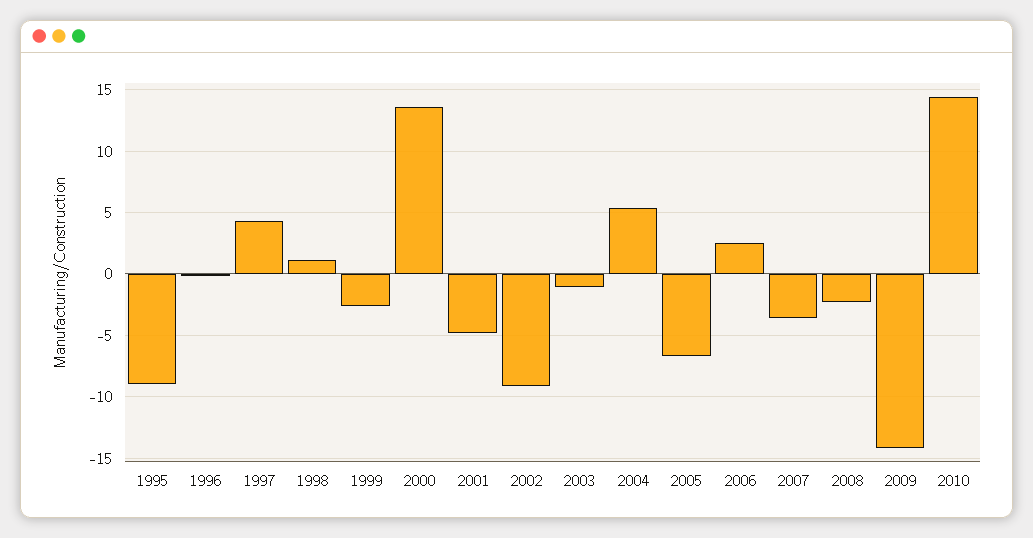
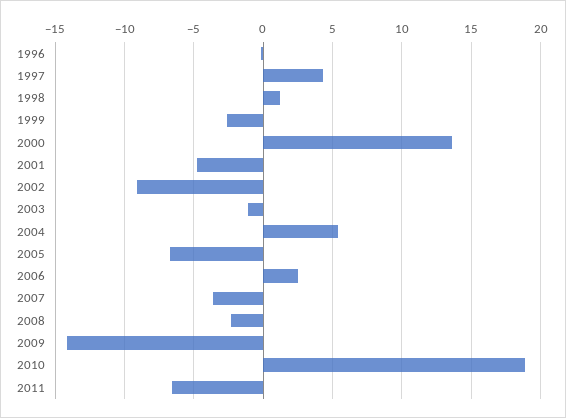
1995: -9 -> none
2010: 14.5 -> 19
2011: none -> -6.5

